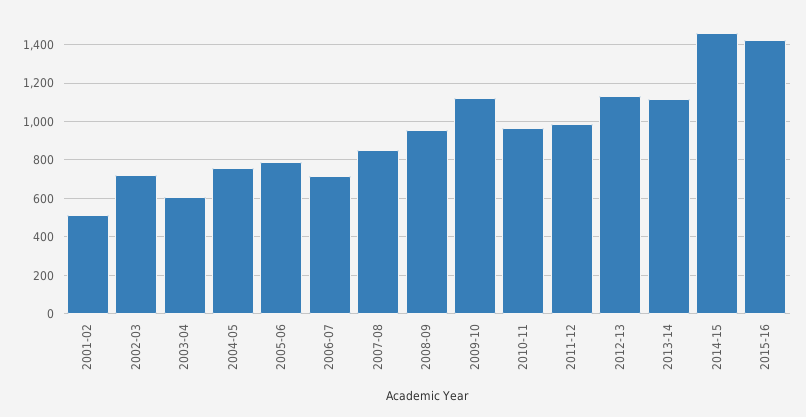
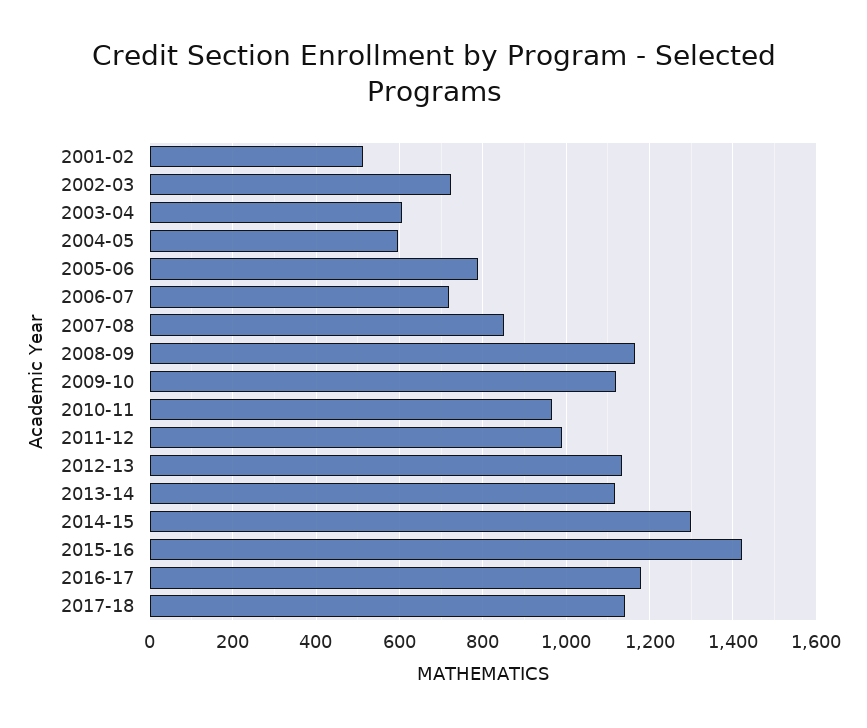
2004-05: 750 -> 600
2008-09: 950 -> 1160
2014-15: 1450 -> 1300
2016-17: none -> 1180
2017-18: none -> 1140

